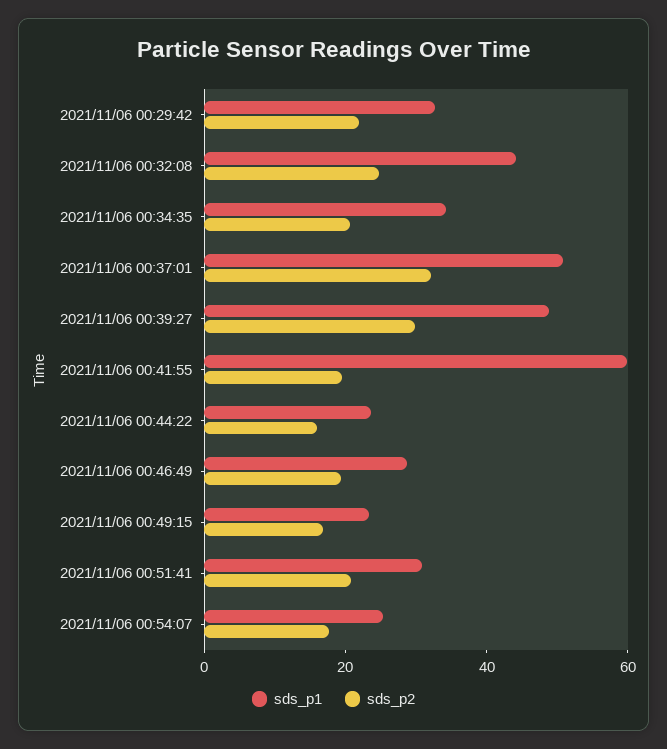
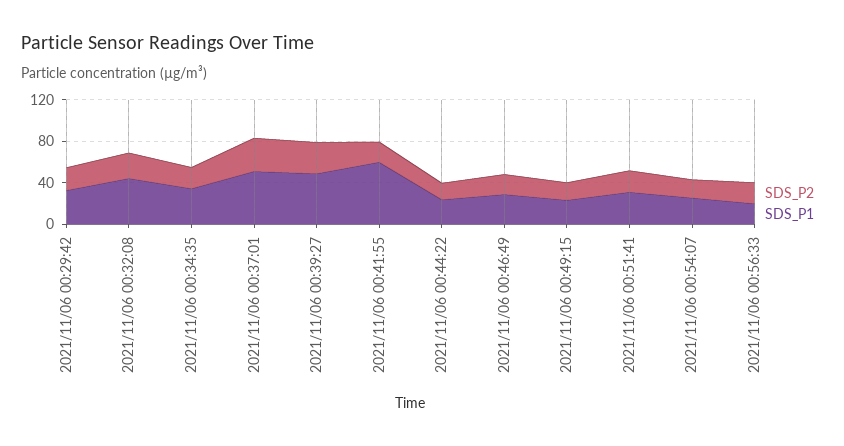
sds_p2, 2021/11/06 00:56:33: none -> 20
sds_p1, 2021/11/06 00:56:33: none -> 20

